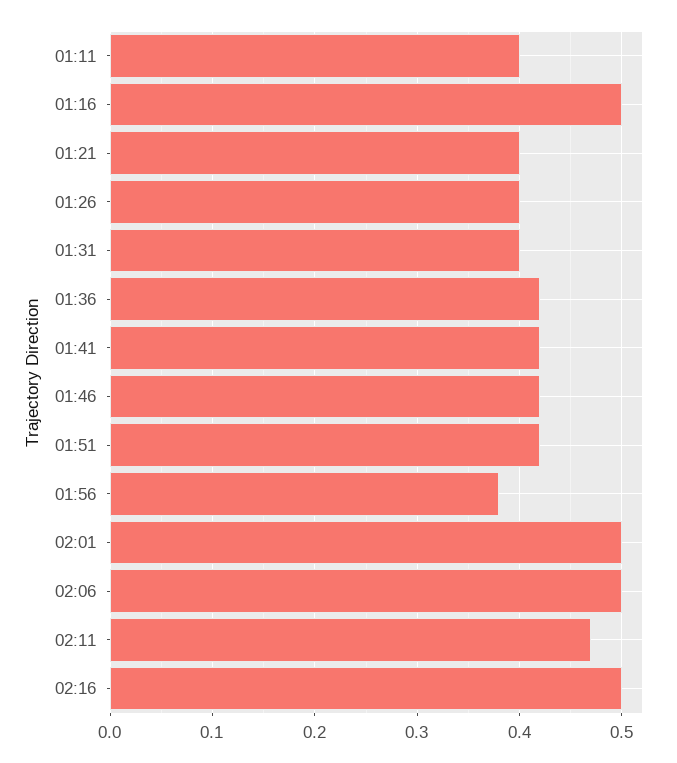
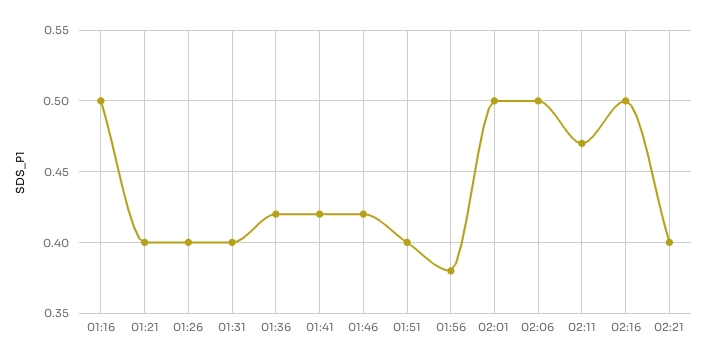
01:11: 0.4 -> none
01:51: 0.42 -> 0.4
02:21: none -> 0.4

